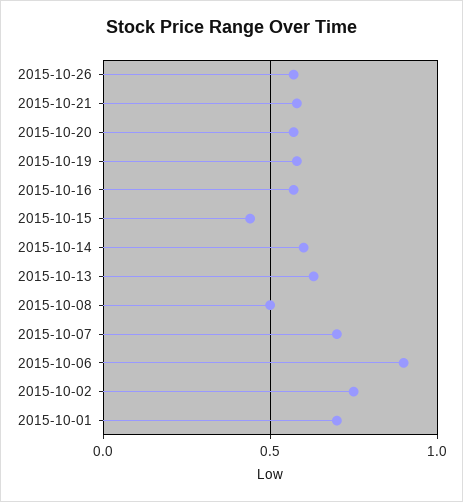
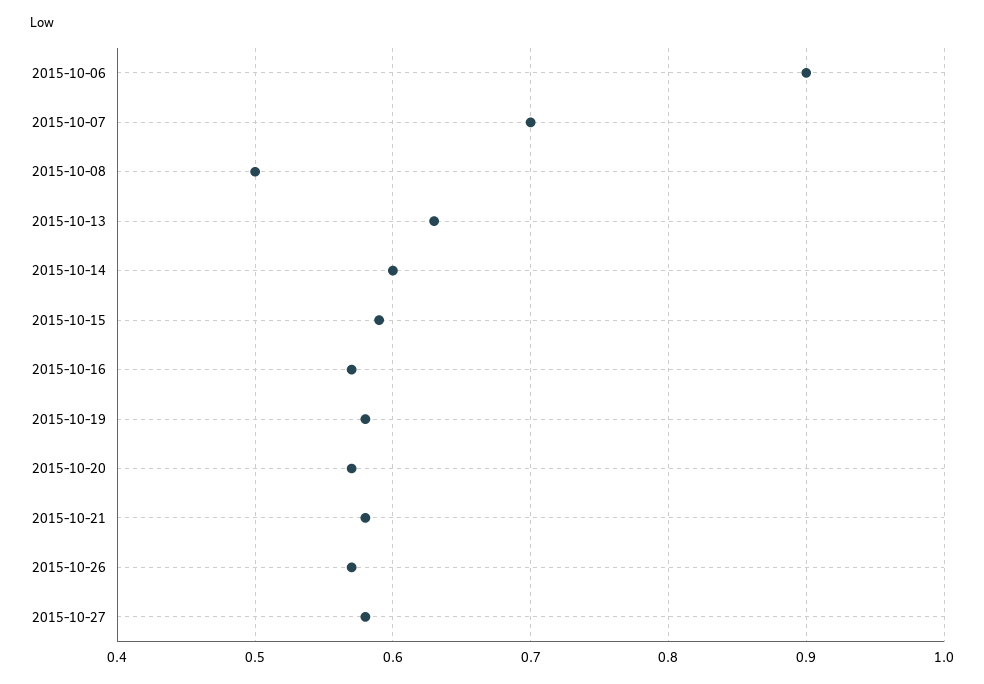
2015-10-15: 0.45 -> 0.59
2015-10-02: 0.75 -> none
2015-10-01: 0.7 -> none
2015-10-27: none -> 0.58

